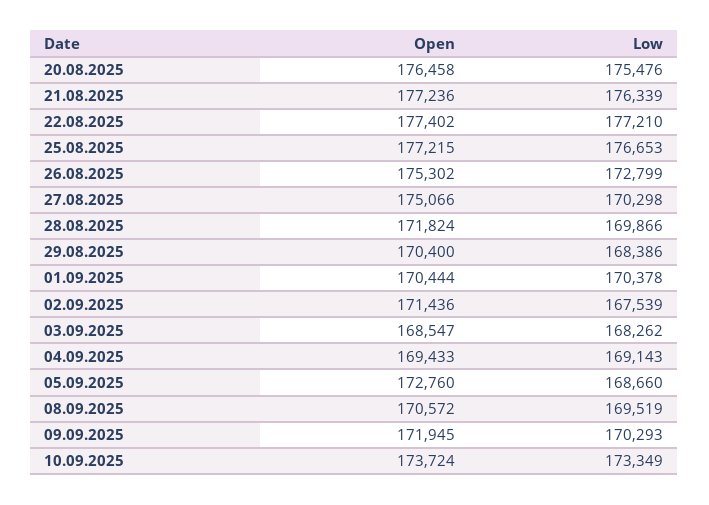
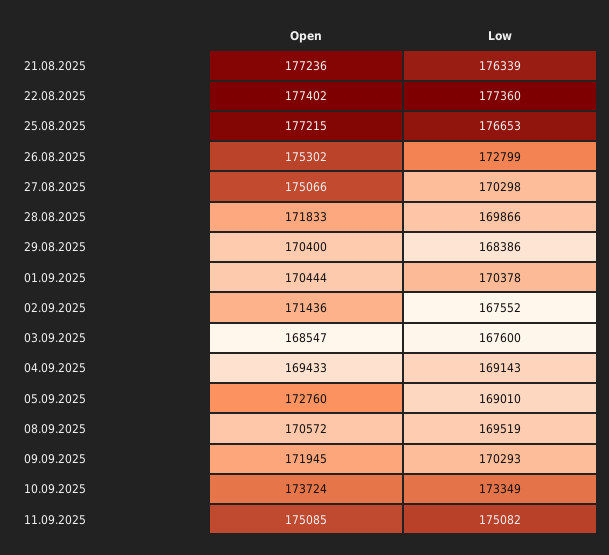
Open, 20.08.2025: 176458 -> none
Low, 20.08.2025: 175476 -> none
Low, 22.08.2025: 177210 -> 177360
Open, 28.08.2025: 171824 -> 171833
Low, 02.09.2025: 167539 -> 167552
Low, 03.09.2025: 168262 -> 167600
Low, 05.09.2025: 168660 -> 169010
Open, 11.09.2025: none -> 175085
Low, 11.09.2025: none -> 175082

